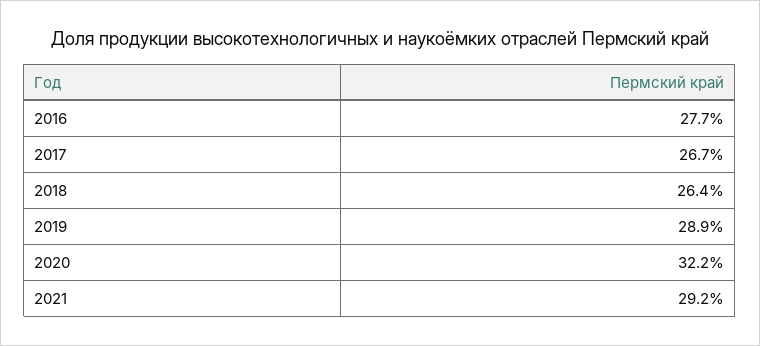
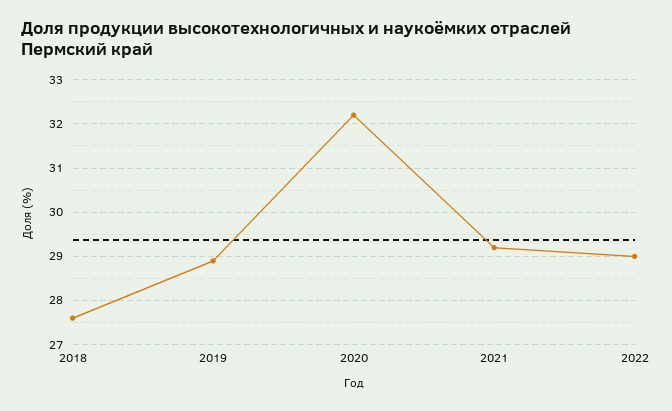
2016: 27.7 -> none
2017: 26.7 -> none
2018: 26.4 -> 27.5
2022: none -> 29

